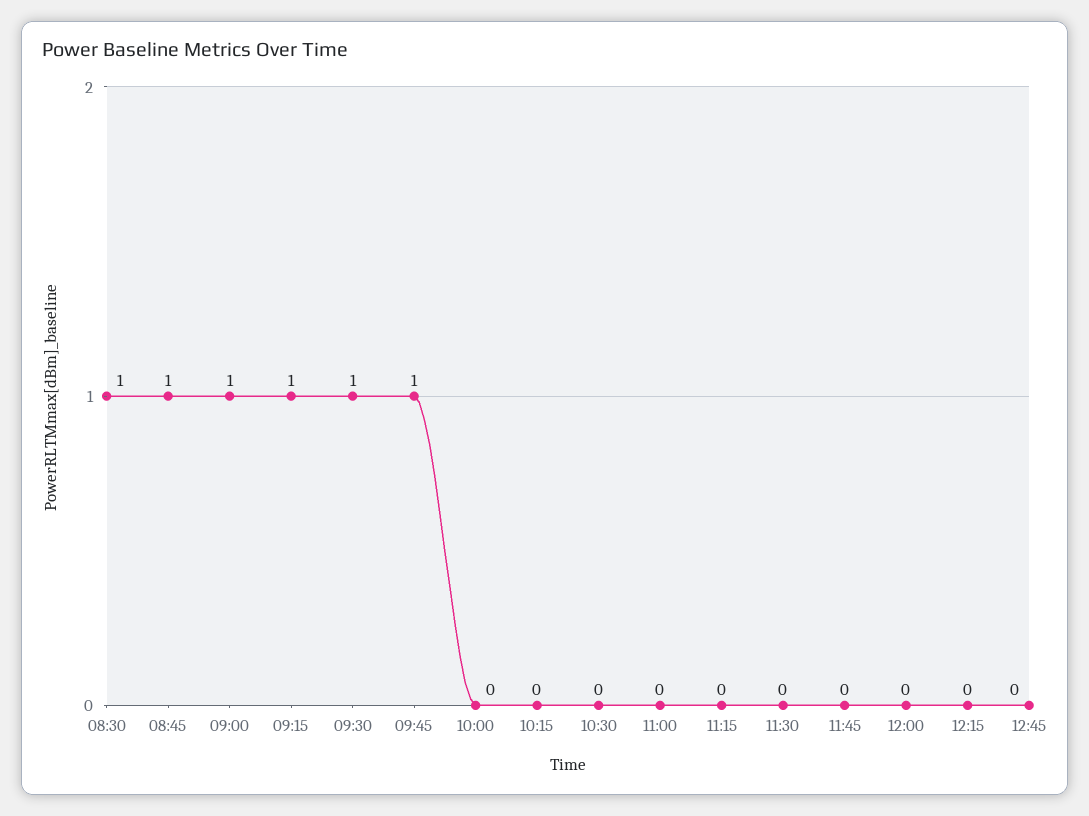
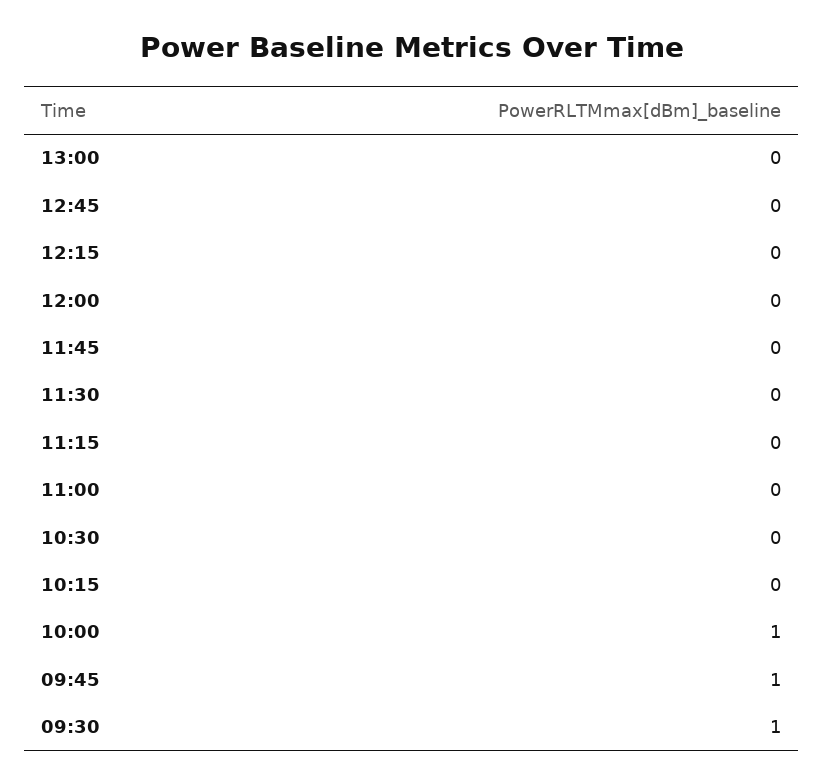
08:30: 1 -> none
08:45: 1 -> none
09:00: 1 -> none
09:15: 1 -> none
10:00: 0 -> 1
13:00: none -> 0

